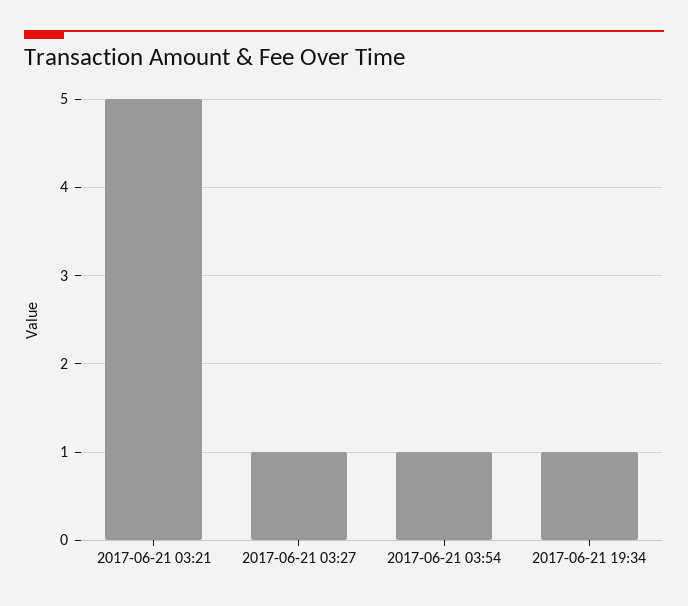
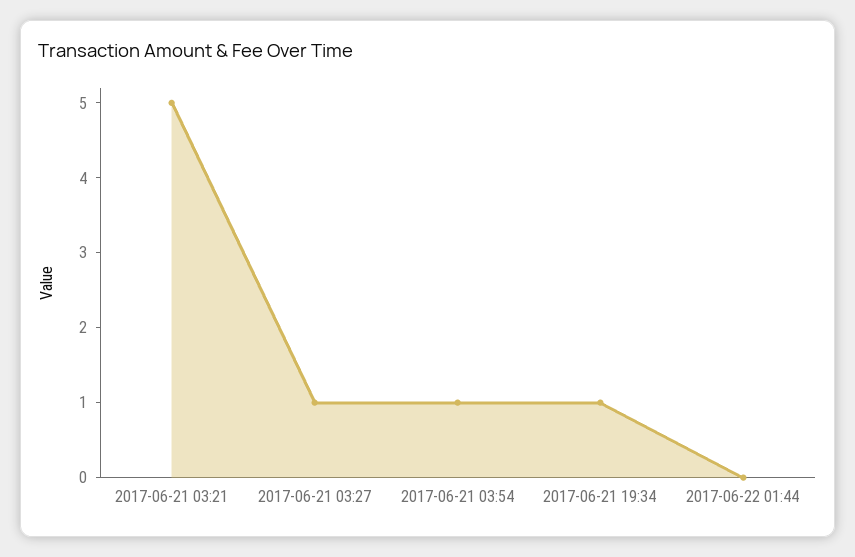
2017-06-22 01:44: none -> 0

